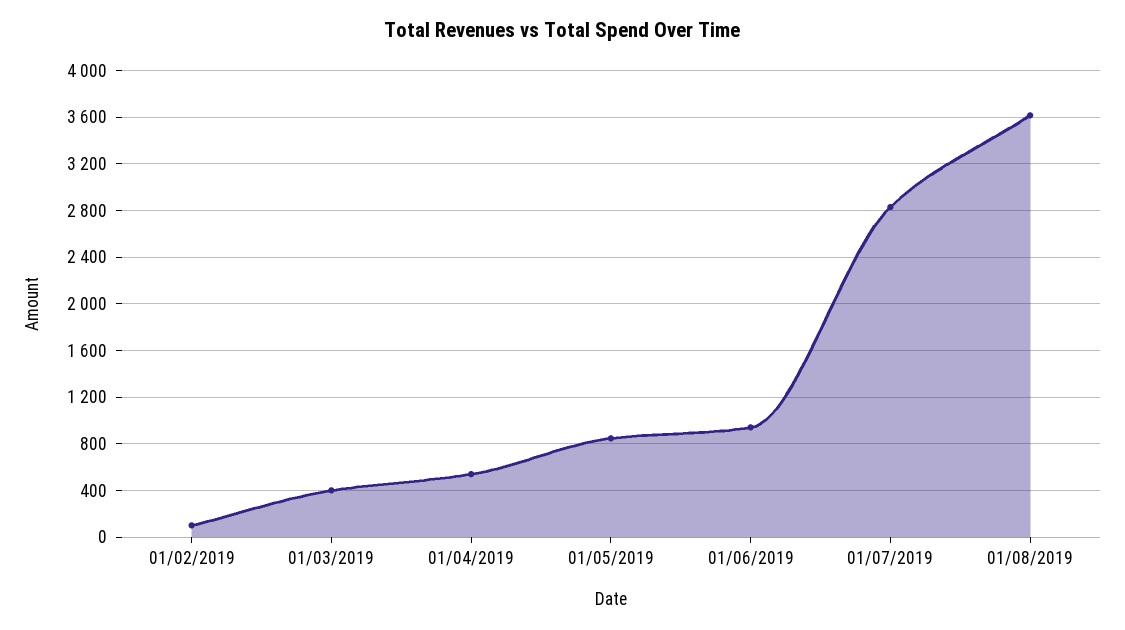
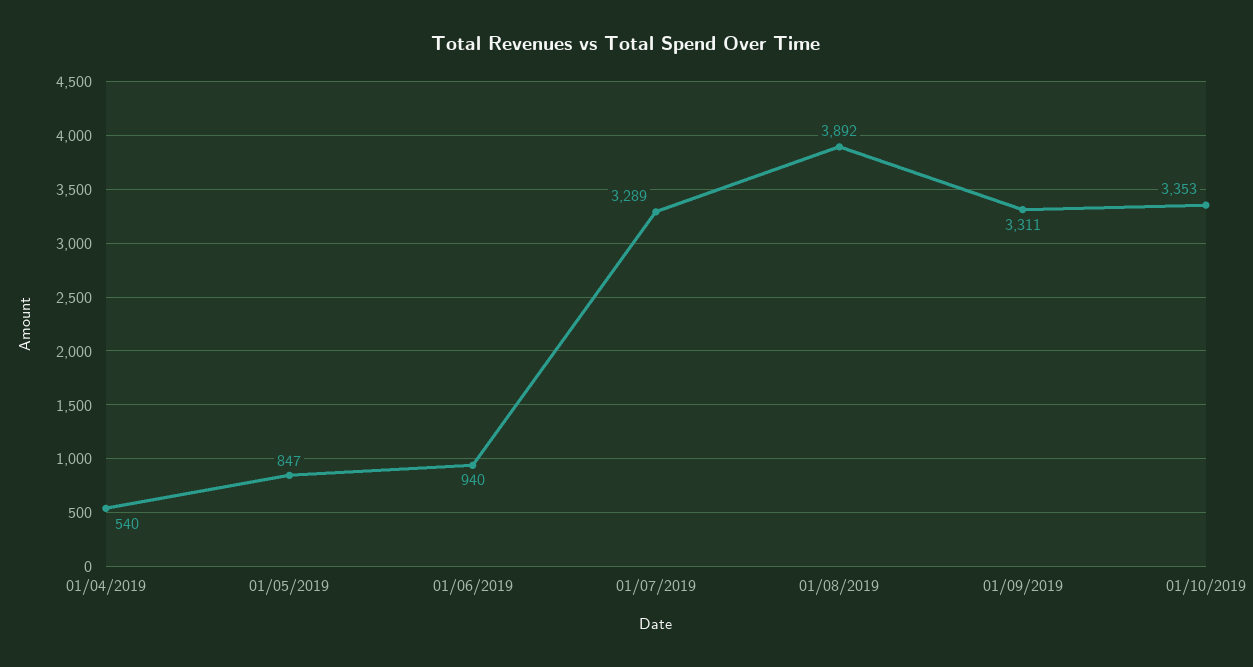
01/02/2019: 100 -> none
01/03/2019: 400 -> none
01/07/2019: 2800 -> 3289
01/08/2019: 3600 -> 3892
01/09/2019: none -> 3311
01/10/2019: none -> 3353

